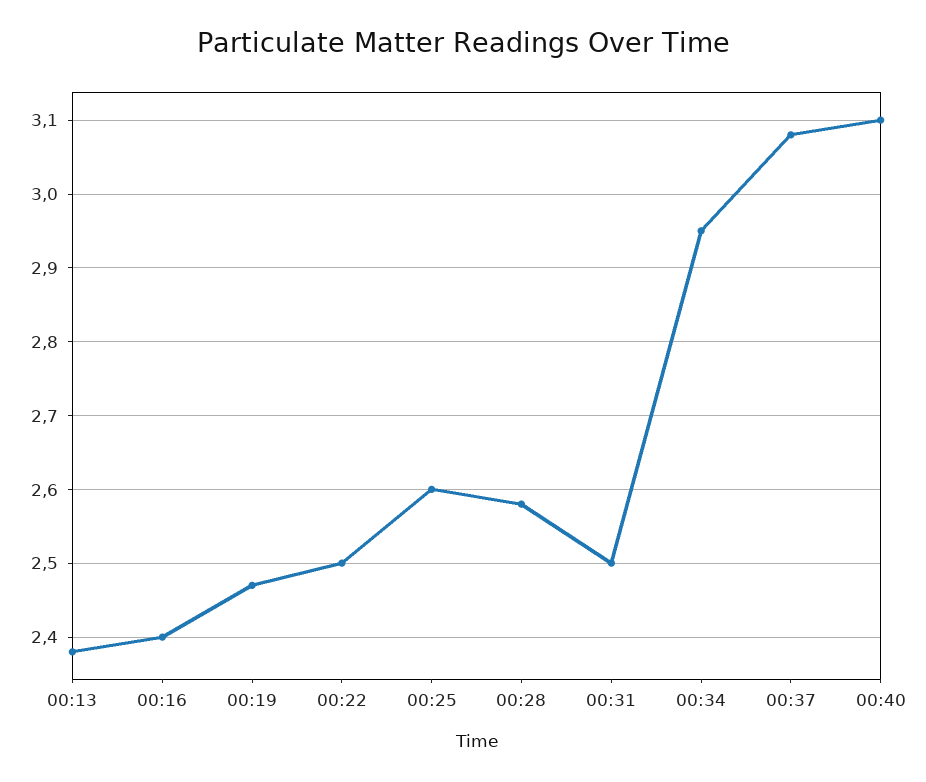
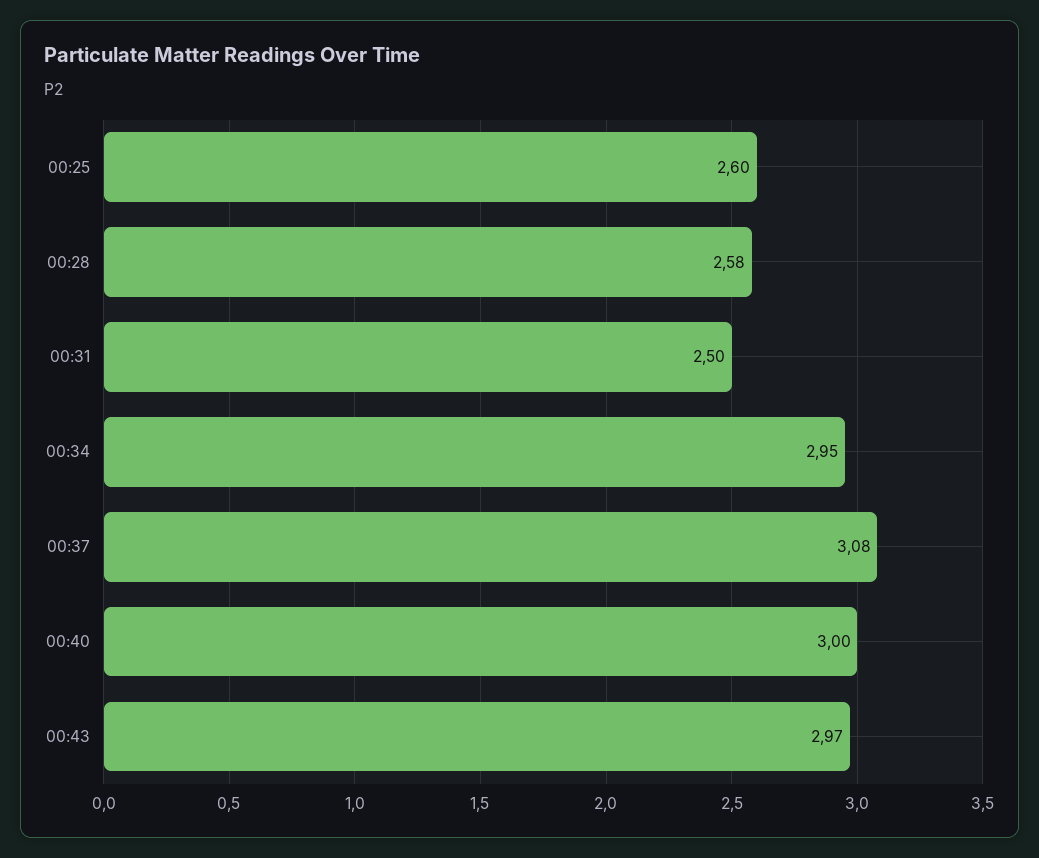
00:13: 2.38 -> none
00:16: 2.4 -> none
00:19: 2.47 -> none
00:22: 2.5 -> none
00:40: 3.1 -> 3
00:43: none -> 2.97

